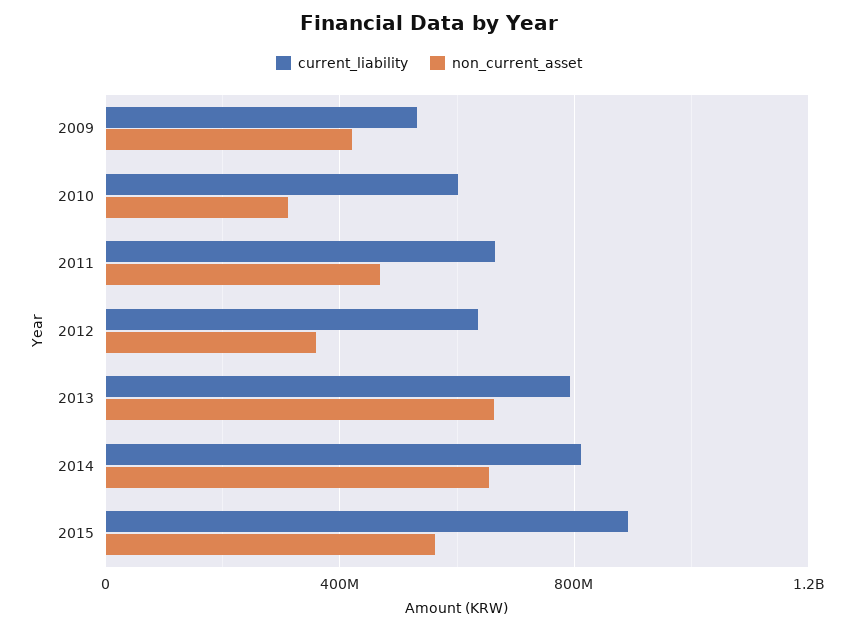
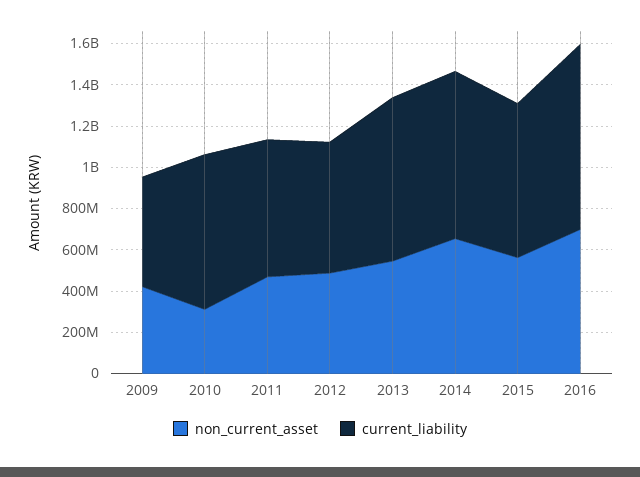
current_liability, 2010: 600000000 -> 750000000
non_current_asset, 2012: 350000000 -> 500000000
non_current_asset, 2013: 650000000 -> 550000000
current_liability, 2015: 900000000 -> 750000000
non_current_asset, 2016: none -> 700000000
current_liability, 2016: none -> 900000000

